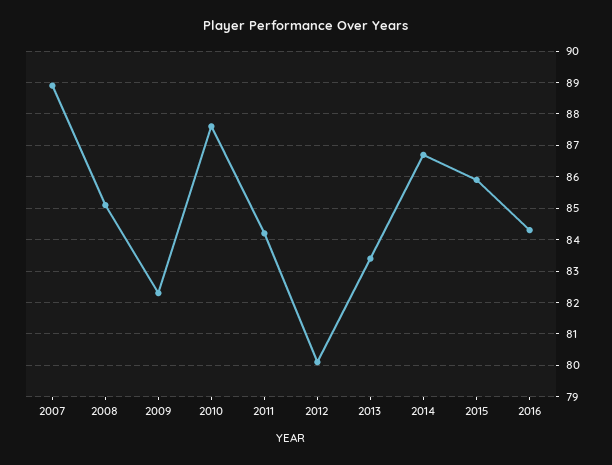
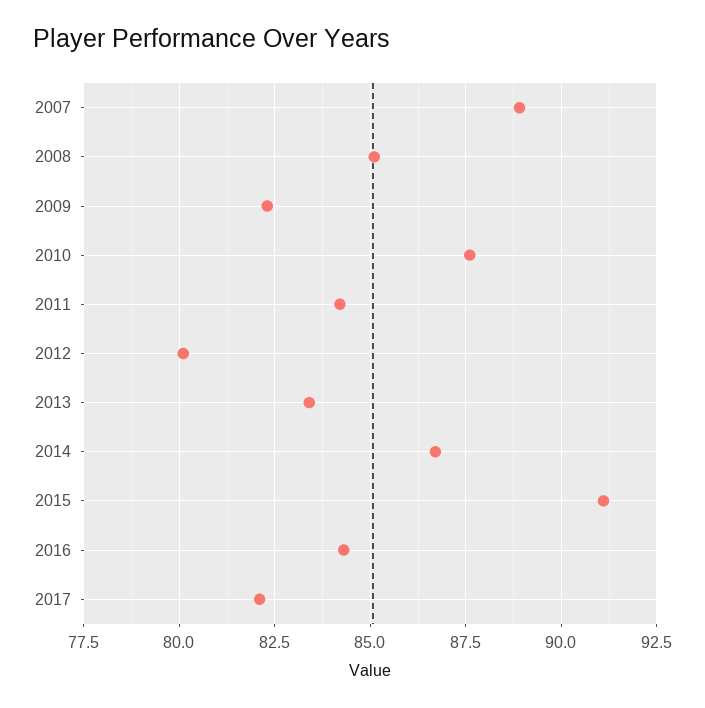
2015: 86 -> 91
2017: none -> 82

